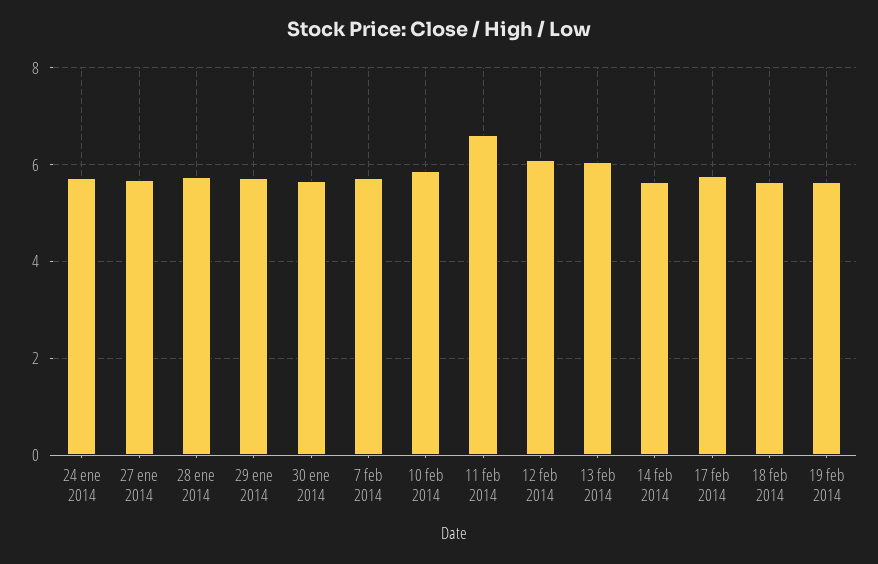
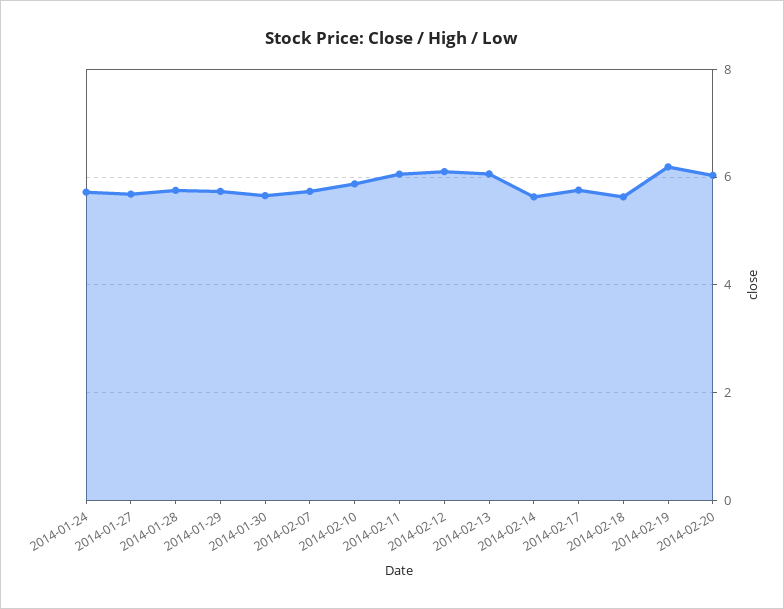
11 feb 2014: 6.6 -> 6
19 feb 2014: 5.6 -> 6.2
2014-02-20: none -> 6

